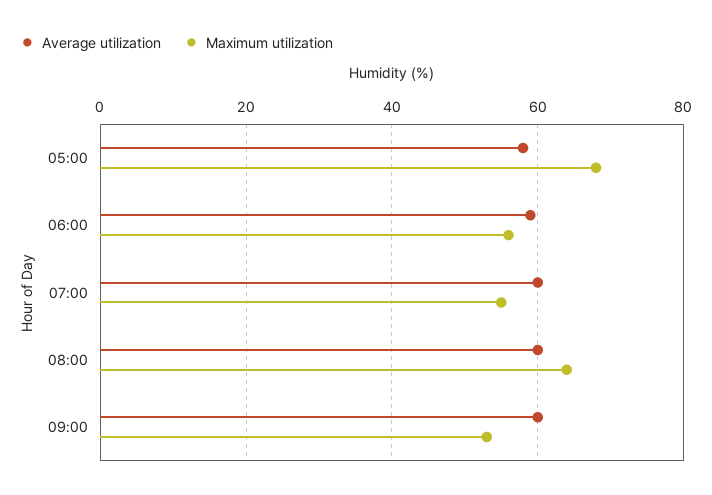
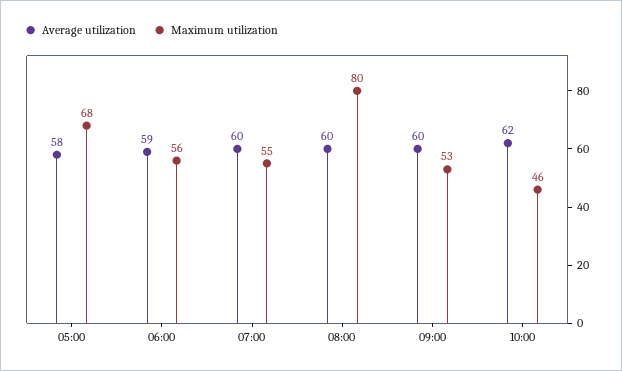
Maximum utilization, 08:00: 65 -> 80
Average utilization, 10:00: none -> 62
Maximum utilization, 10:00: none -> 46

